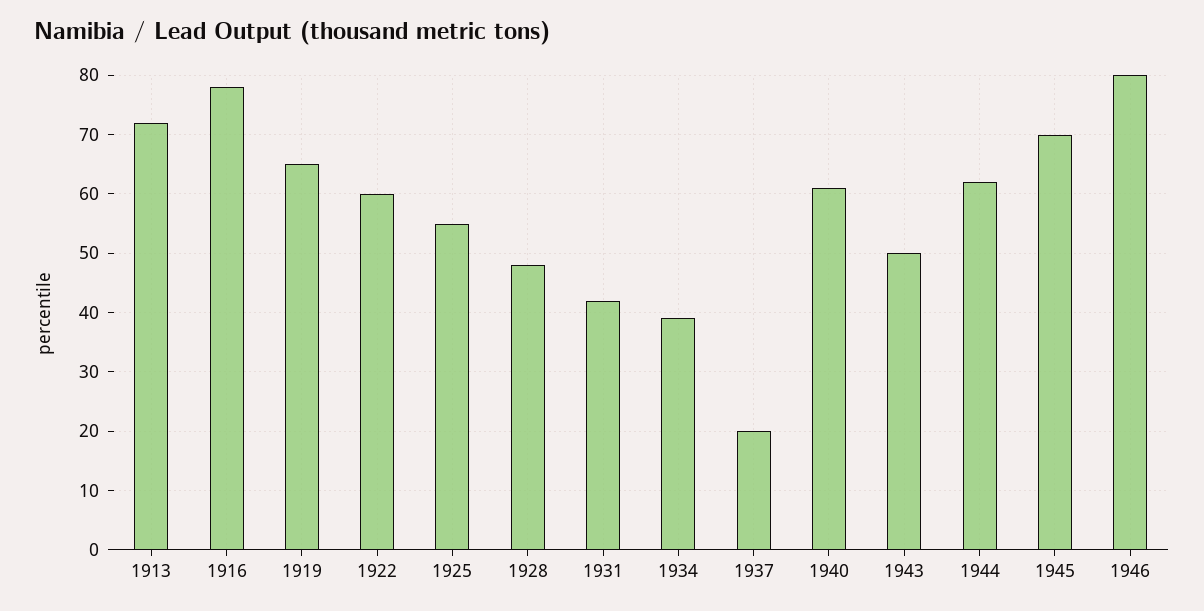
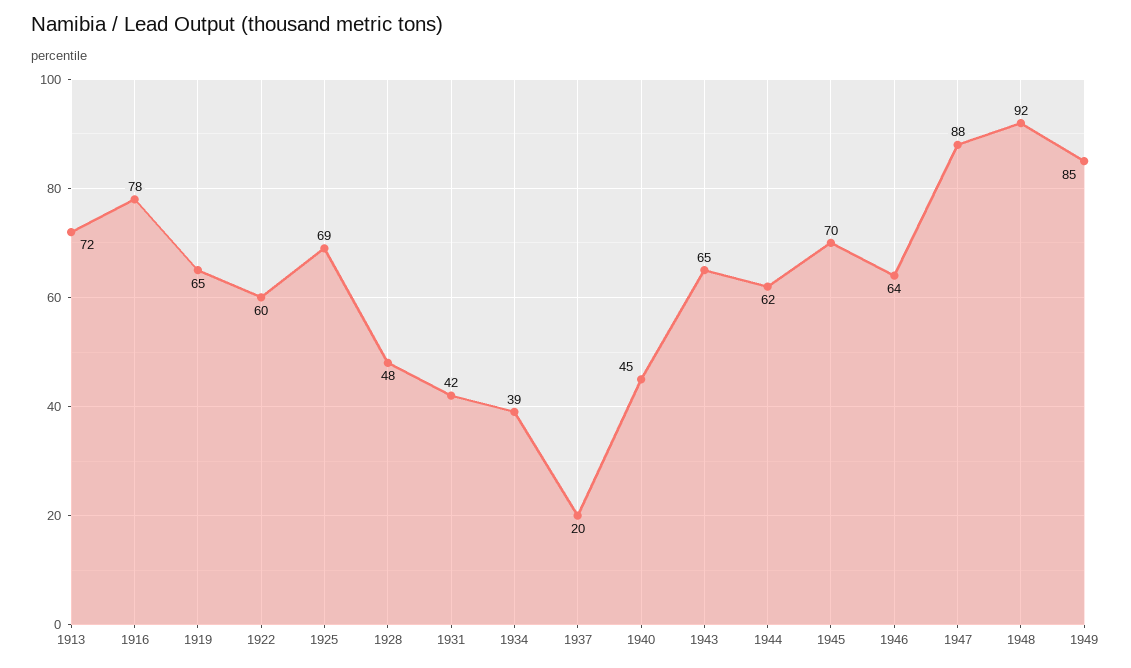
1925: 55 -> 69
1940: 60 -> 45
1943: 50 -> 65
1946: 80 -> 64
1947: none -> 88
1948: none -> 92
1949: none -> 85

